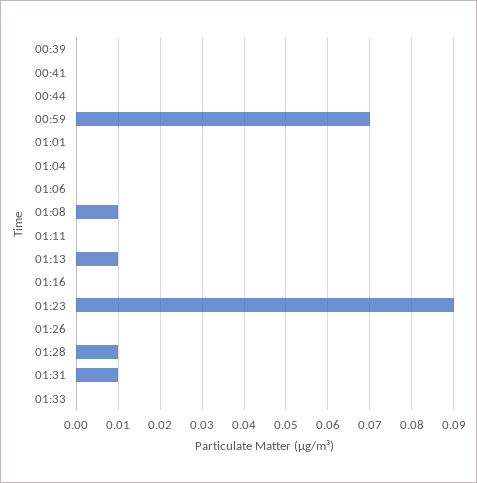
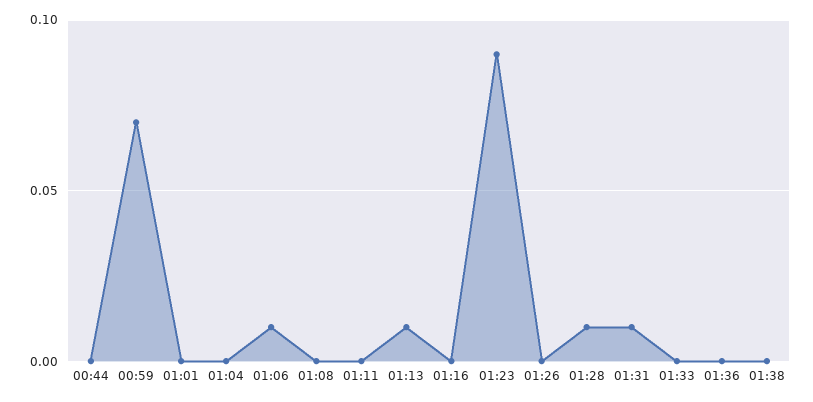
00:39: 0 -> none
00:41: 0 -> none
01:06: 0 -> 0.01
01:08: 0.01 -> 0
01:36: none -> 0
01:38: none -> 0

